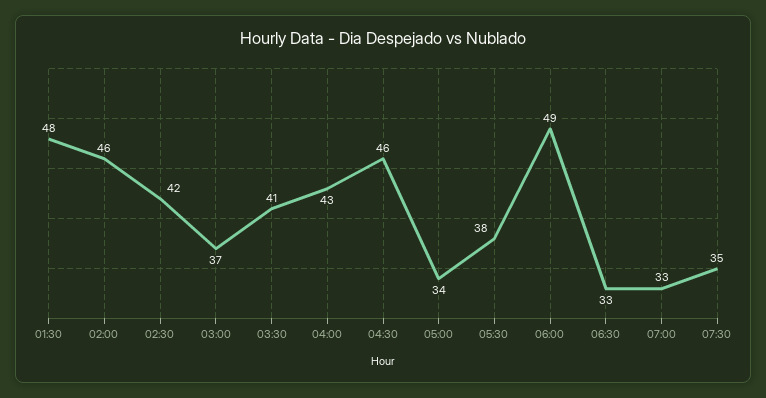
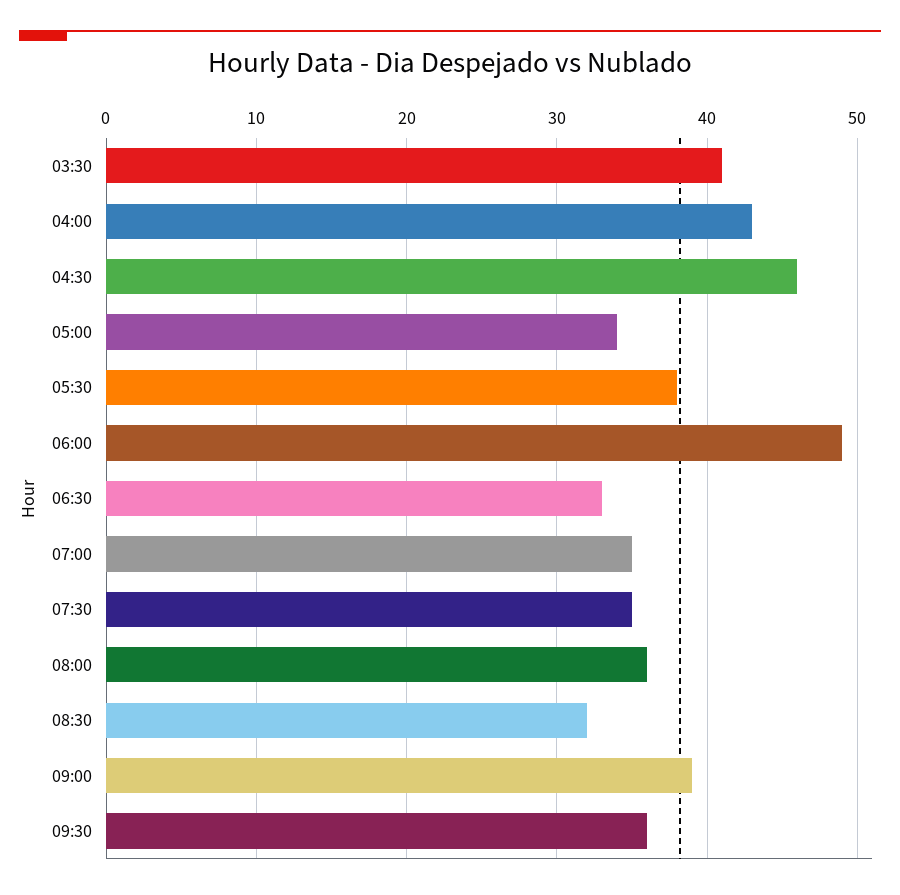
01:30: 48 -> none
02:00: 46 -> none
02:30: 42 -> none
03:00: 37 -> none
07:00: 33 -> 35
08:00: none -> 36
08:30: none -> 32
09:00: none -> 39
09:30: none -> 36

